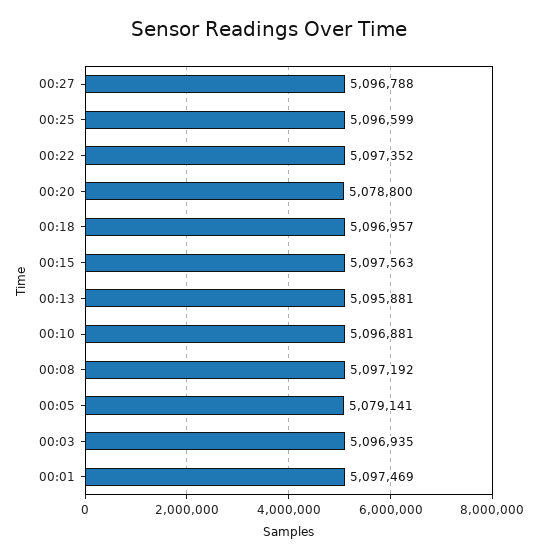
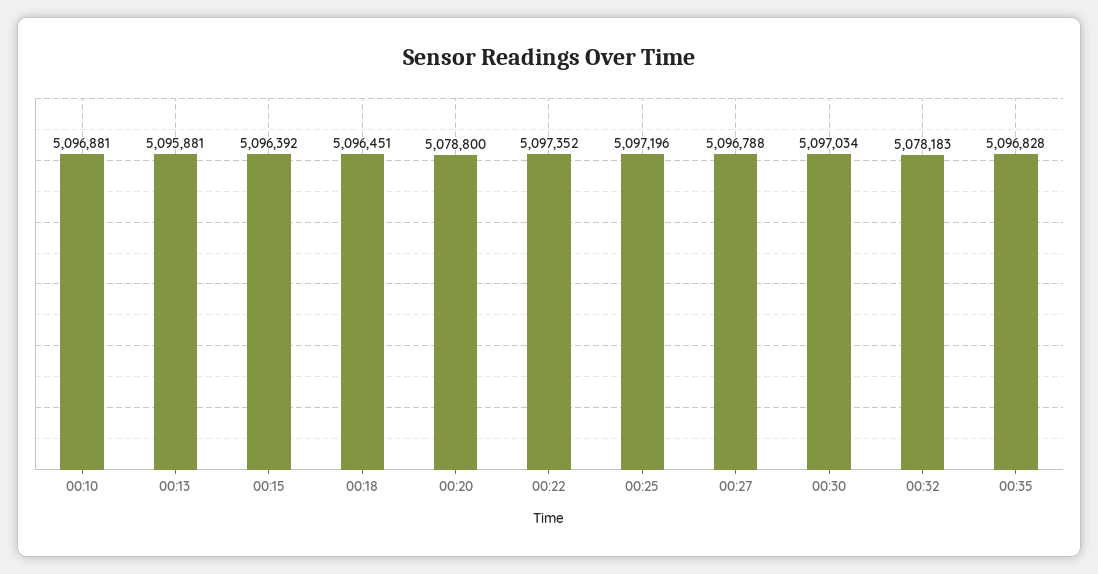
00:25: 5096599 -> 5097196
00:18: 5096957 -> 5096451
00:15: 5097563 -> 5096392
00:08: 5097192 -> none
00:05: 5079141 -> none
00:03: 5096935 -> none
00:01: 5097469 -> none
00:30: none -> 5097034
00:32: none -> 5078183
00:35: none -> 5096828

